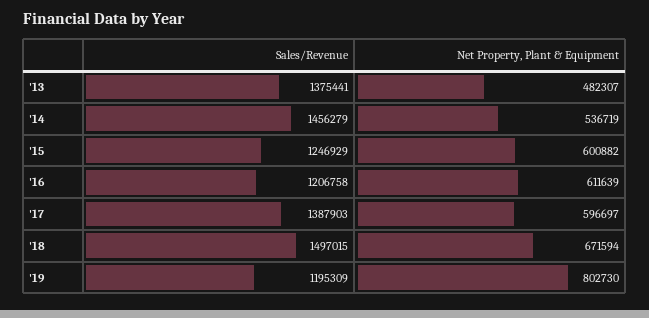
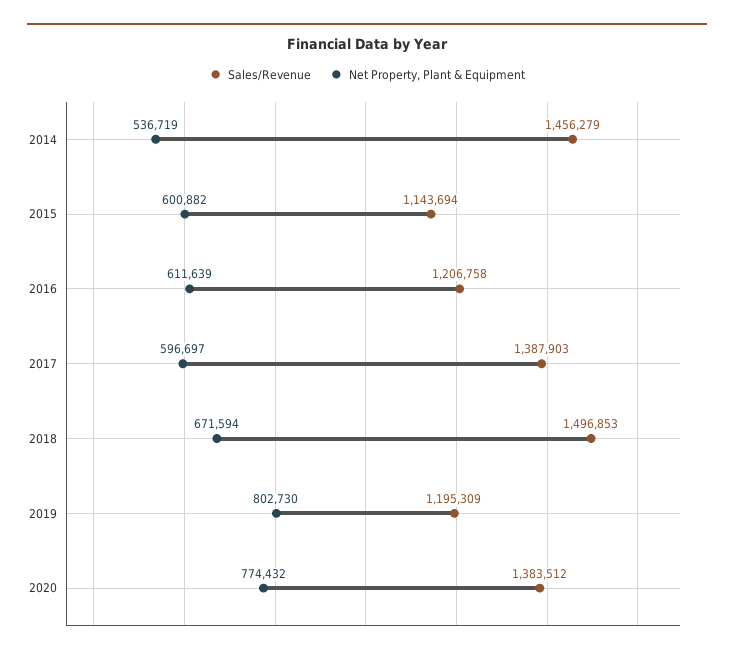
Sales/Revenue, '13: 1375441 -> none
Net Property, Plant & Equipment, '13: 482307 -> none
Sales/Revenue, '15: 1246929 -> 1143694
Sales/Revenue, '18: 1497015 -> 1496853
Sales/Revenue, 2020: none -> 1383512
Net Property, Plant & Equipment, 2020: none -> 774432

